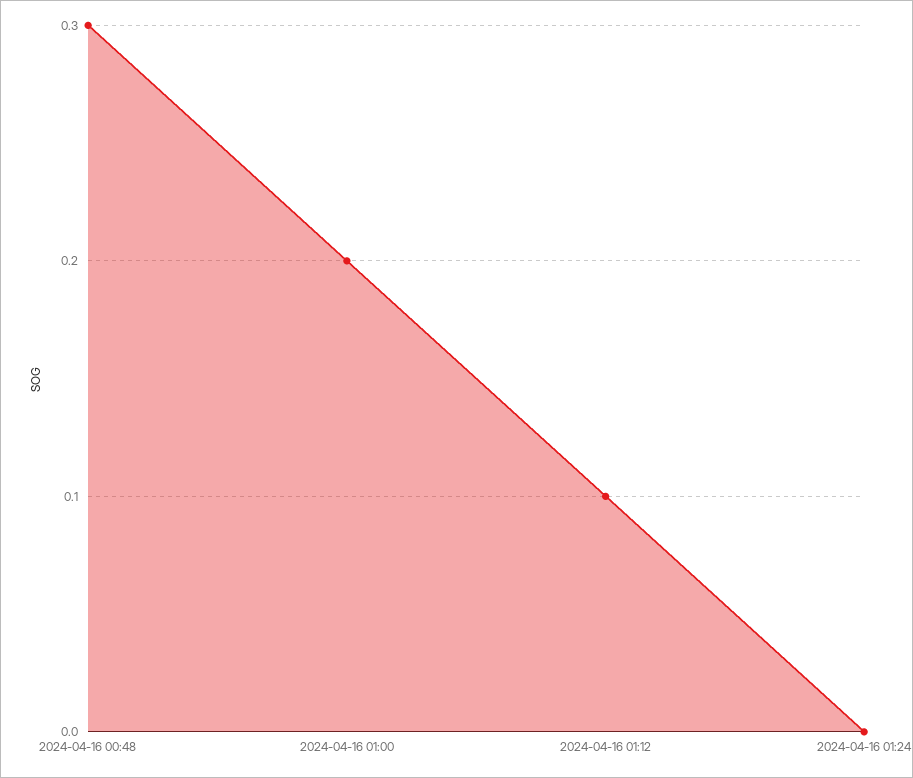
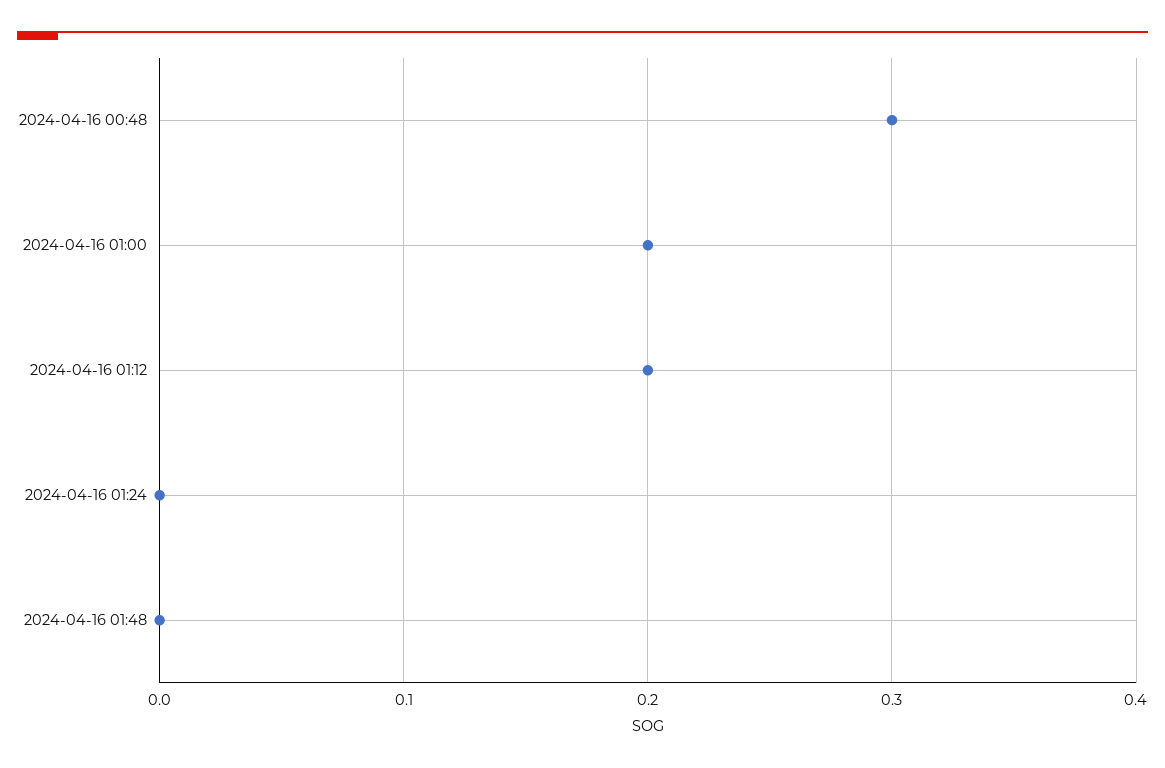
2024-04-16 01:12: 0.1 -> 0.2
2024-04-16 01:48: none -> 0

